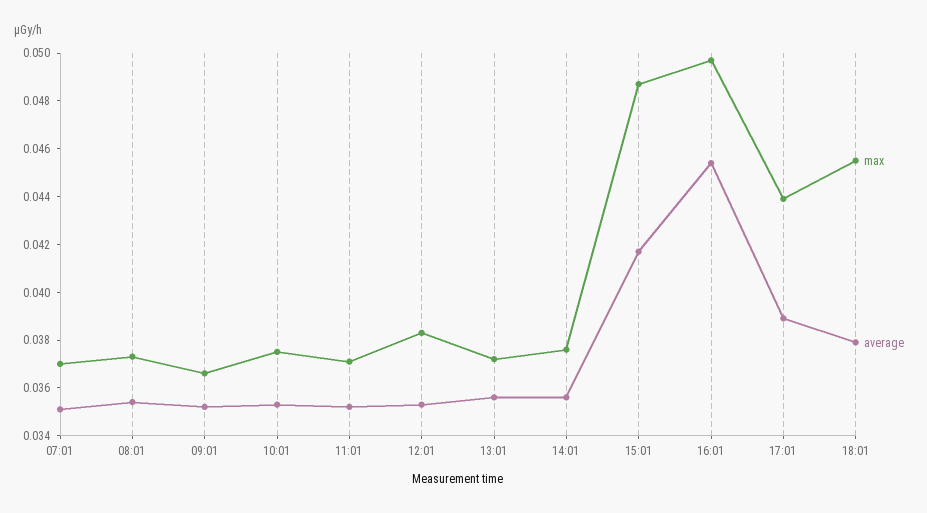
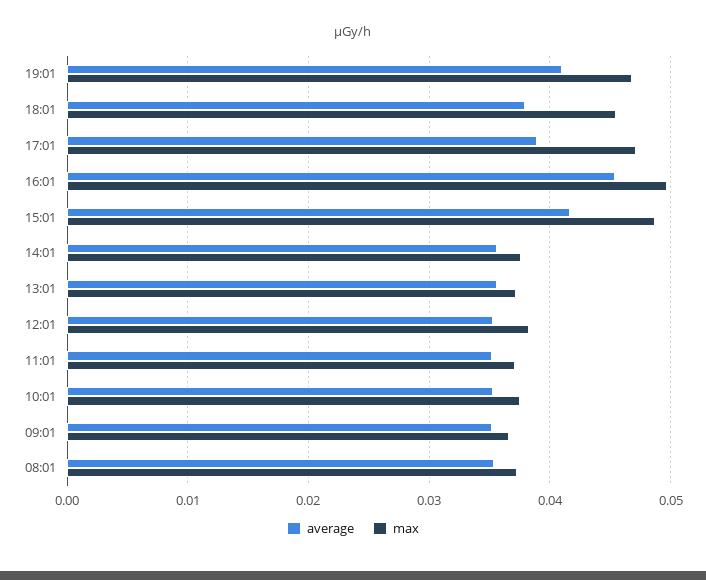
max, 07:01: 0.037 -> none
average, 07:01: 0.035 -> none
max, 17:01: 0.044 -> 0.047
average, 19:01: none -> 0.041
max, 19:01: none -> 0.047

